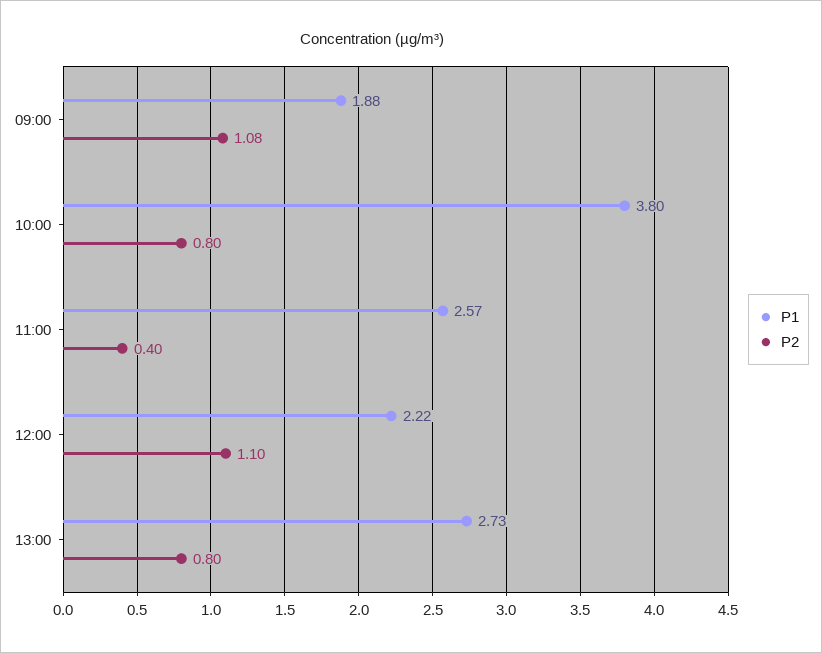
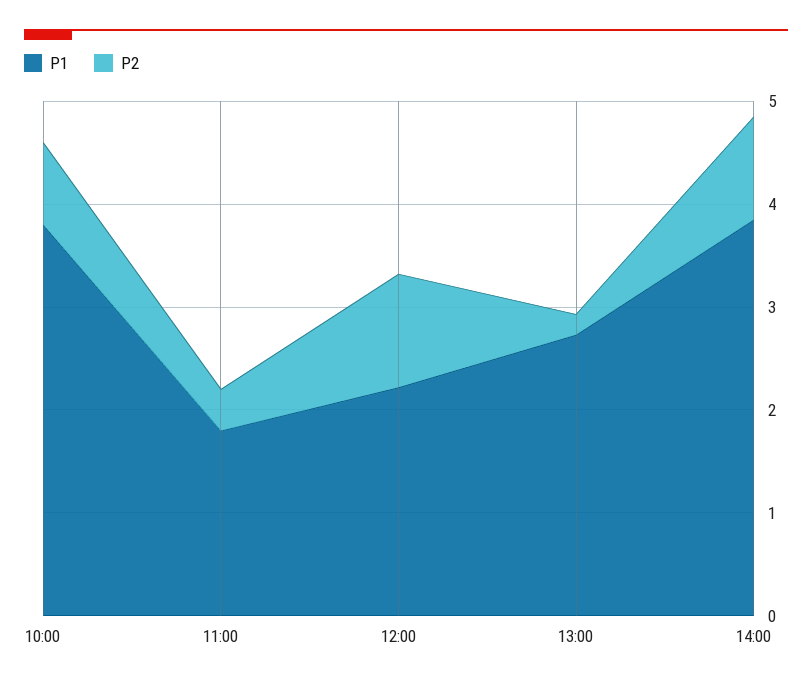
P1, 09:00: 1.88 -> none
P2, 09:00: 1.08 -> none
P1, 11:00: 2.57 -> 1.8
P2, 13:00: 0.8 -> 0.2
P1, 14:00: none -> 3.8
P2, 14:00: none -> 1

